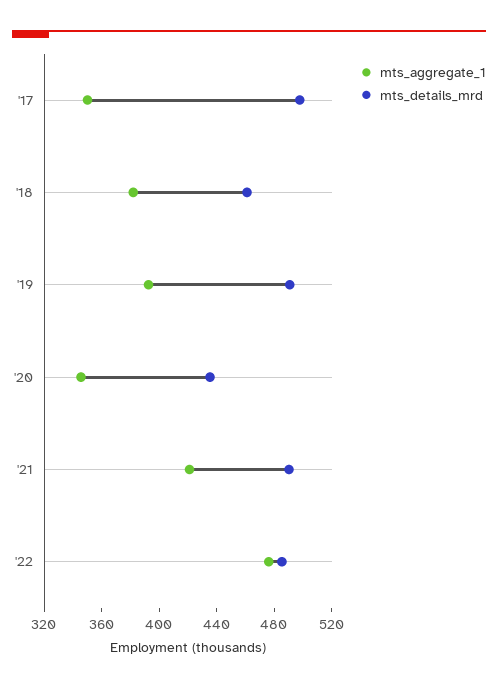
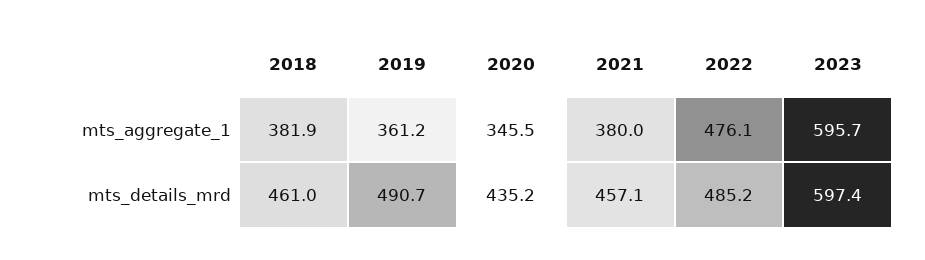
mts_aggregate_1, '17: 350 -> none
mts_details_mrd, '17: 500 -> none
mts_aggregate_1, '19: 390 -> 361.2
mts_aggregate_1, '21: 420 -> 380
mts_details_mrd, '21: 490 -> 457.1
mts_aggregate_1, 2023: none -> 595.7
mts_details_mrd, 2023: none -> 597.4

